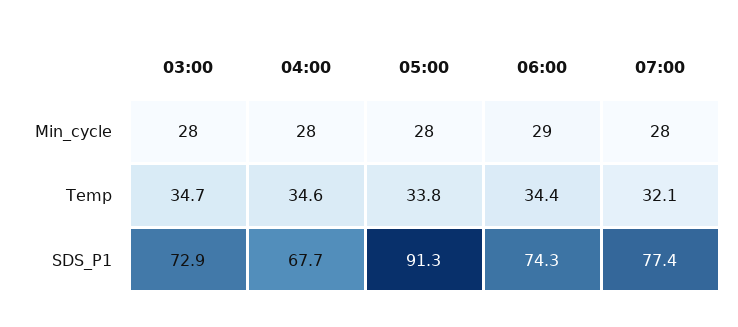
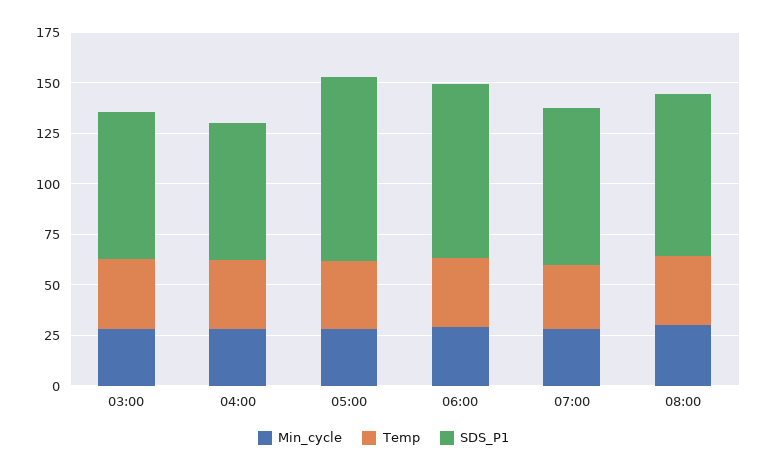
SDS_P1, 06:00: 74.3 -> 85
Min_cycle, 08:00: none -> 30
Temp, 08:00: none -> 35
SDS_P1, 08:00: none -> 80

